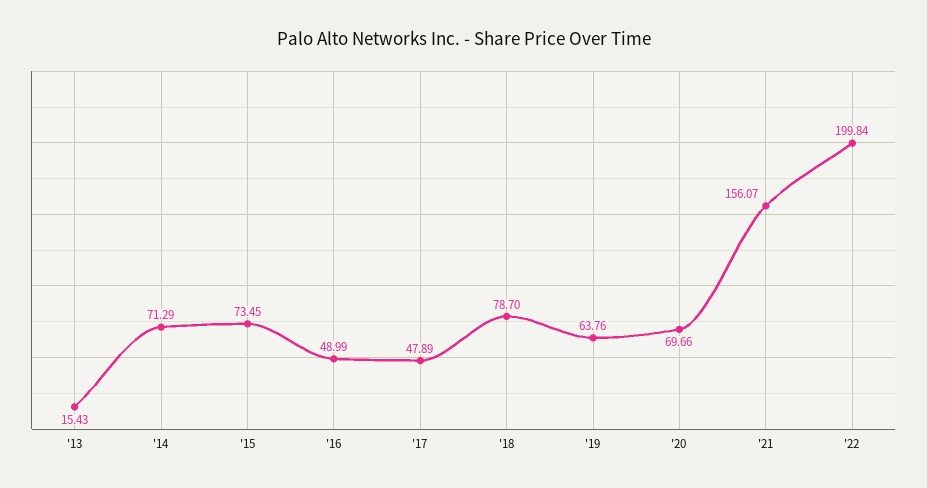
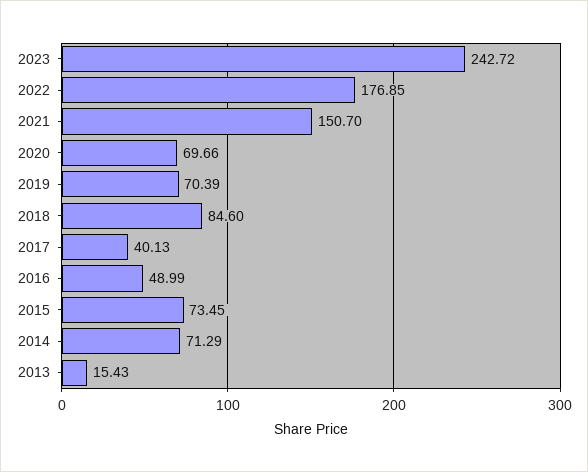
'17: 47.89 -> 40.13
'18: 78.7 -> 84.6
'19: 63.76 -> 70.39
'21: 156.07 -> 150.7
'22: 199.84 -> 176.85
2023: none -> 242.72

